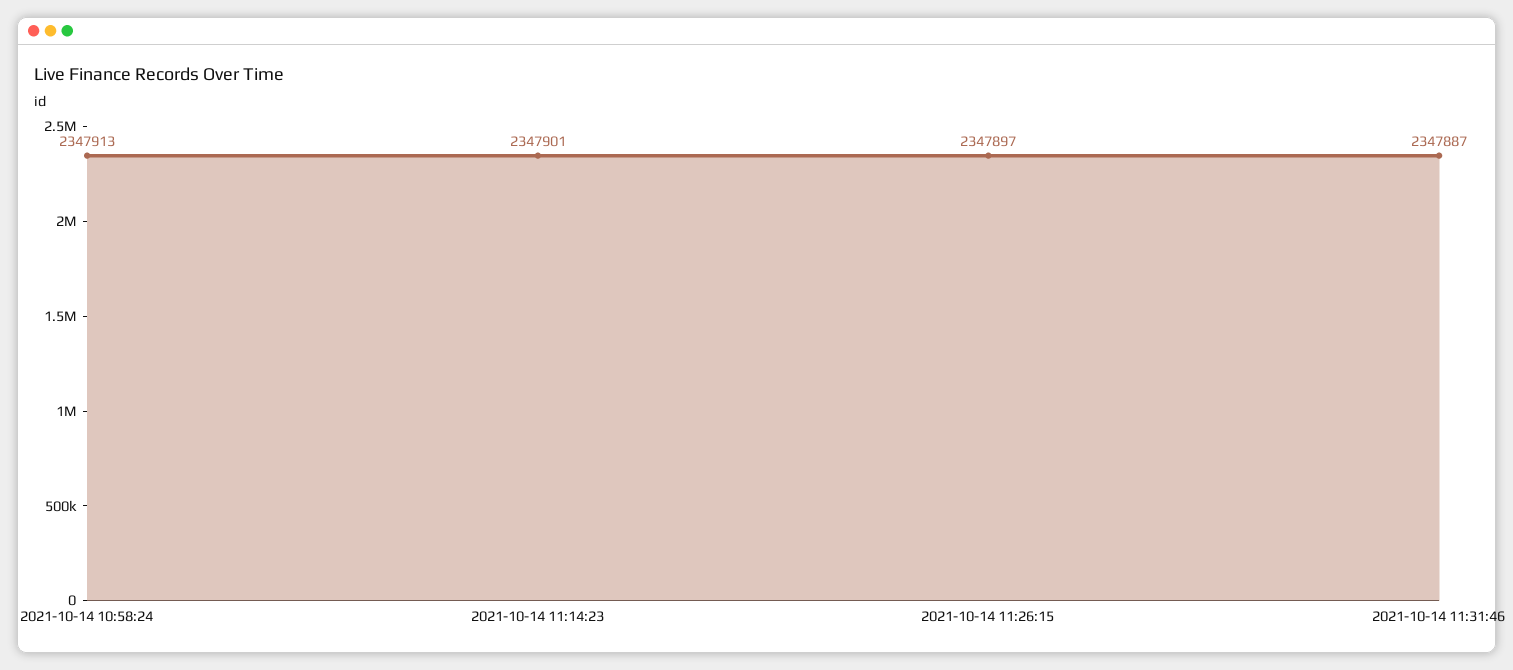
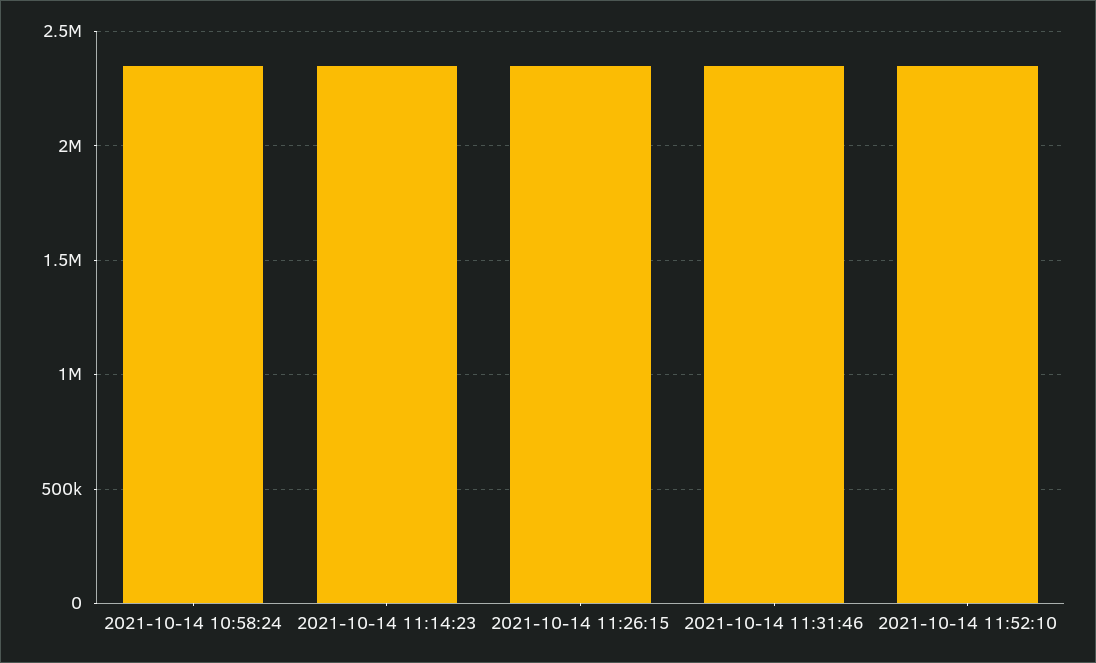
2021-10-14 11:52:10: none -> 2350000

